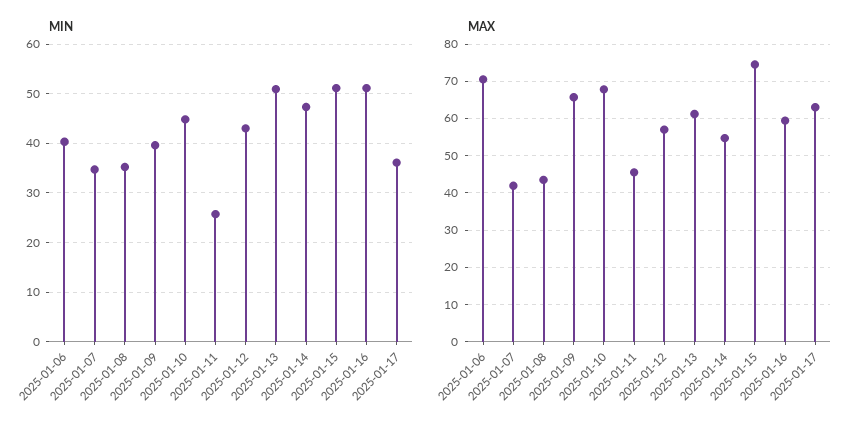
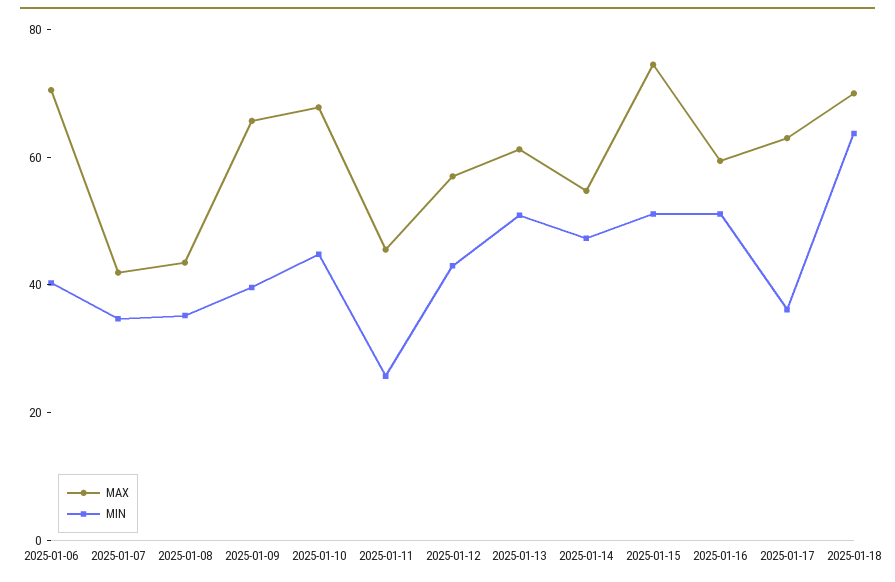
MAX, 2025-01-18: none -> 70
MIN, 2025-01-18: none -> 65

